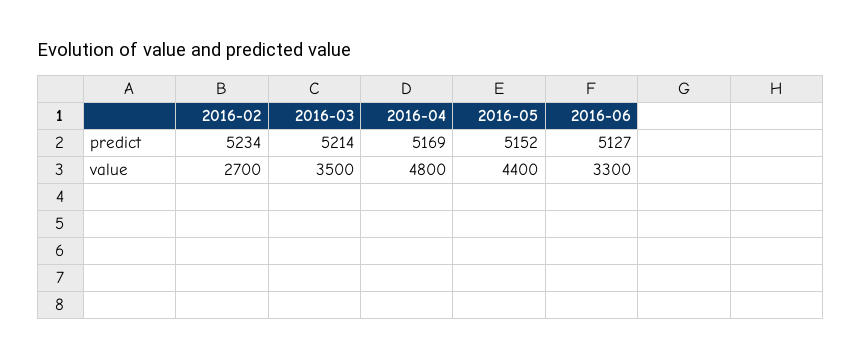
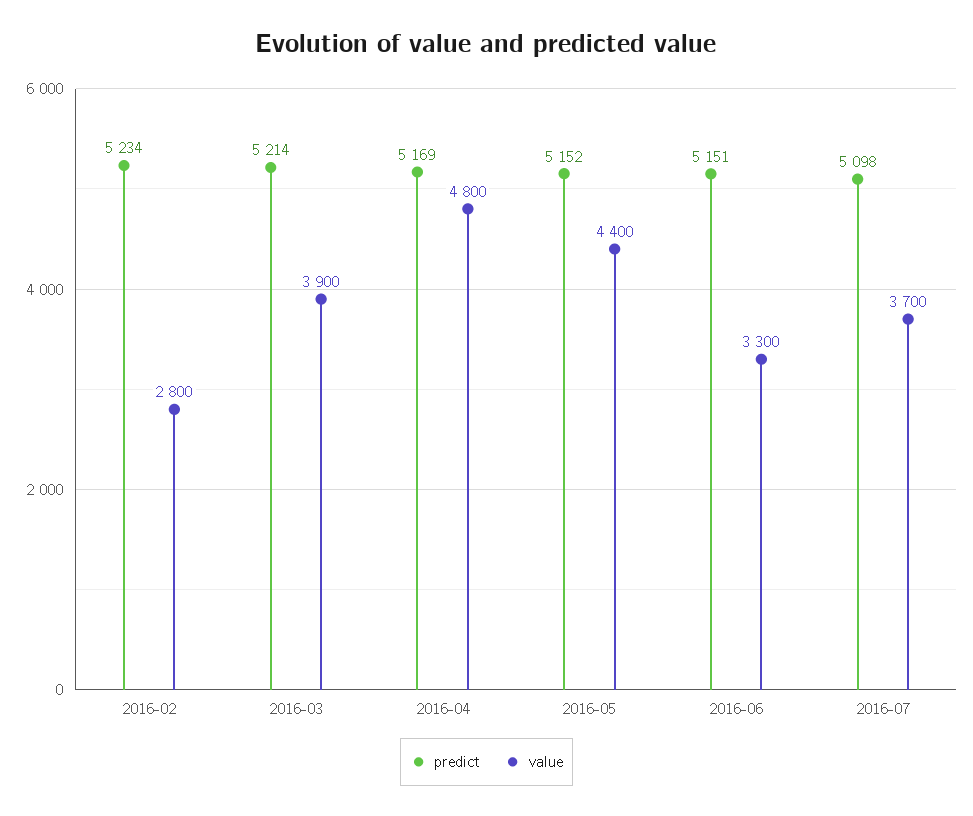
predict, 2016-06: 5127 -> 5151
value, 2016-02: 2700 -> 2800
value, 2016-03: 3500 -> 3900
predict, 2016-07: none -> 5098
value, 2016-07: none -> 3700

